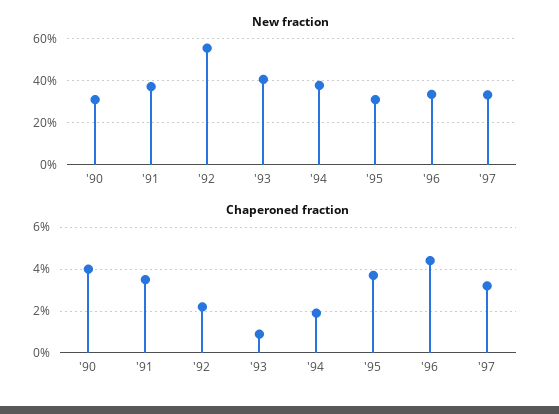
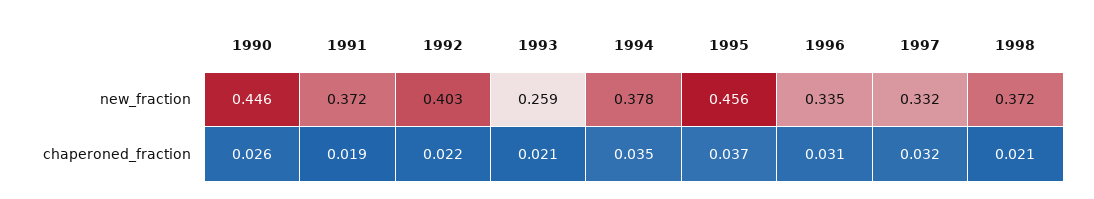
New fraction, '90: 0.3 -> 0.446
New fraction, '92: 0.55 -> 0.403
New fraction, '93: 0.4 -> 0.259
New fraction, '95: 0.3 -> 0.456
Chaperoned fraction, '90: 0.04 -> 0.026
Chaperoned fraction, '91: 0.035 -> 0.019
Chaperoned fraction, '93: 0.01 -> 0.021
Chaperoned fraction, '94: 0.02 -> 0.035
Chaperoned fraction, '96: 0.045 -> 0.031
New fraction, 1998: none -> 0.372
Chaperoned fraction, 1998: none -> 0.021

